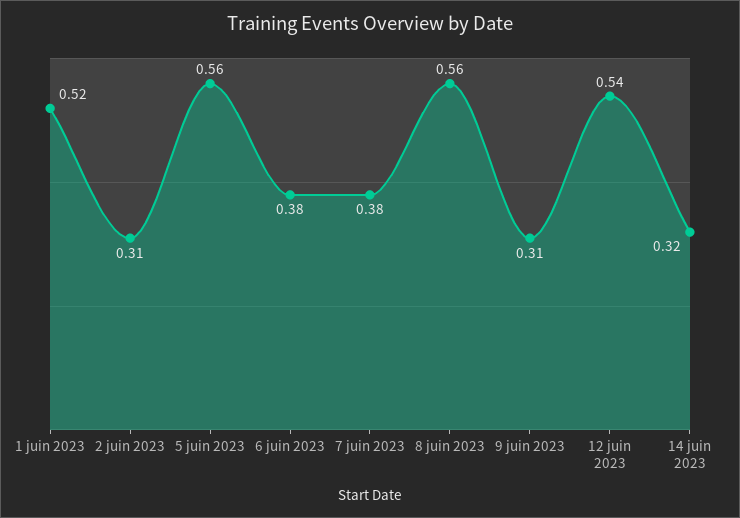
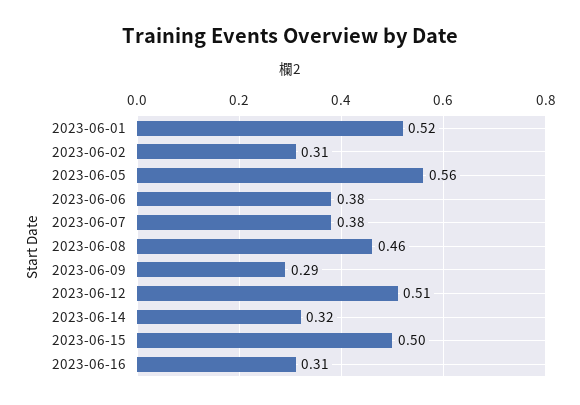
8 juin 2023: 0.56 -> 0.46
9 juin 2023: 0.31 -> 0.29
12 juin 2023: 0.54 -> 0.51
2023-06-15: none -> 0.5
2023-06-16: none -> 0.31

